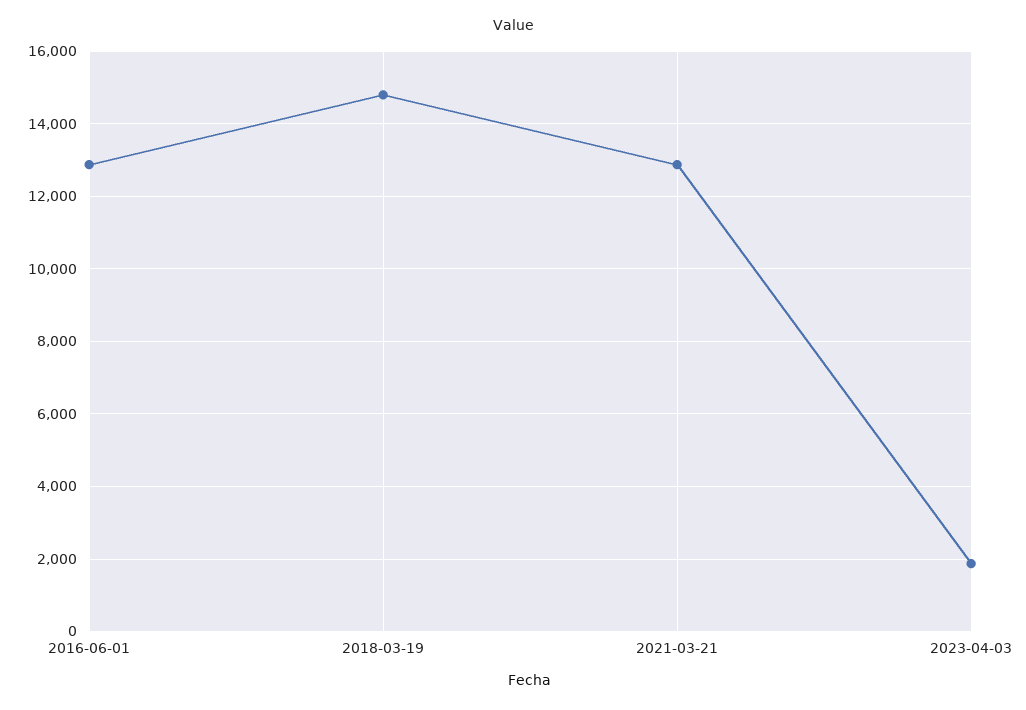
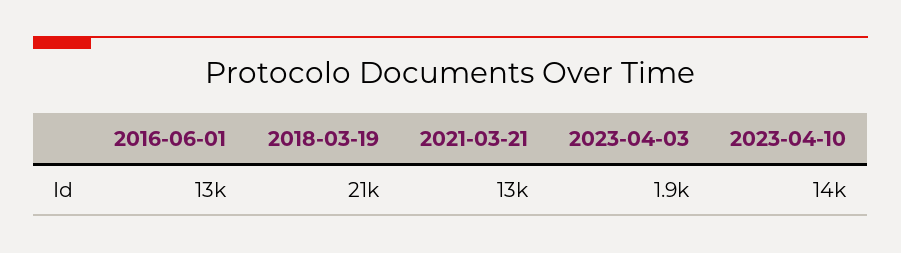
2018-03-19: 14800 -> 21000
2023-04-10: none -> 14000

